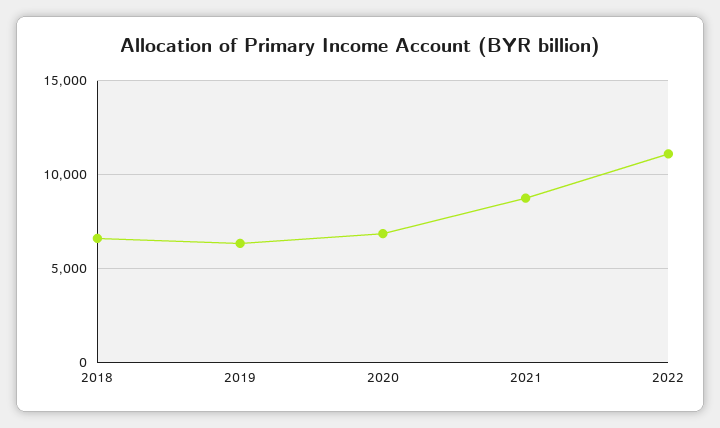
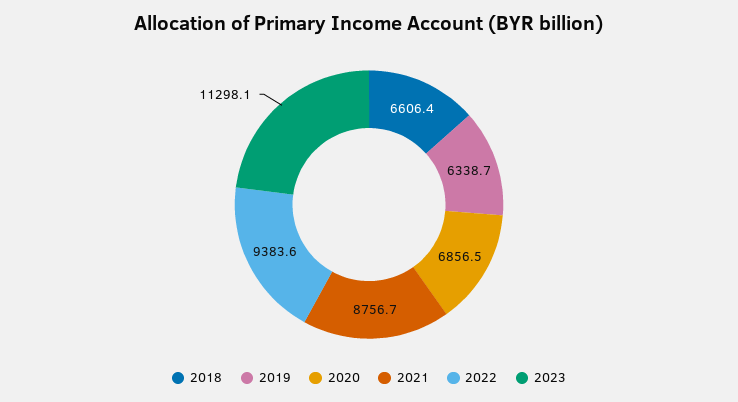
2022: 11000 -> 9383.6
2023: none -> 11298.1

